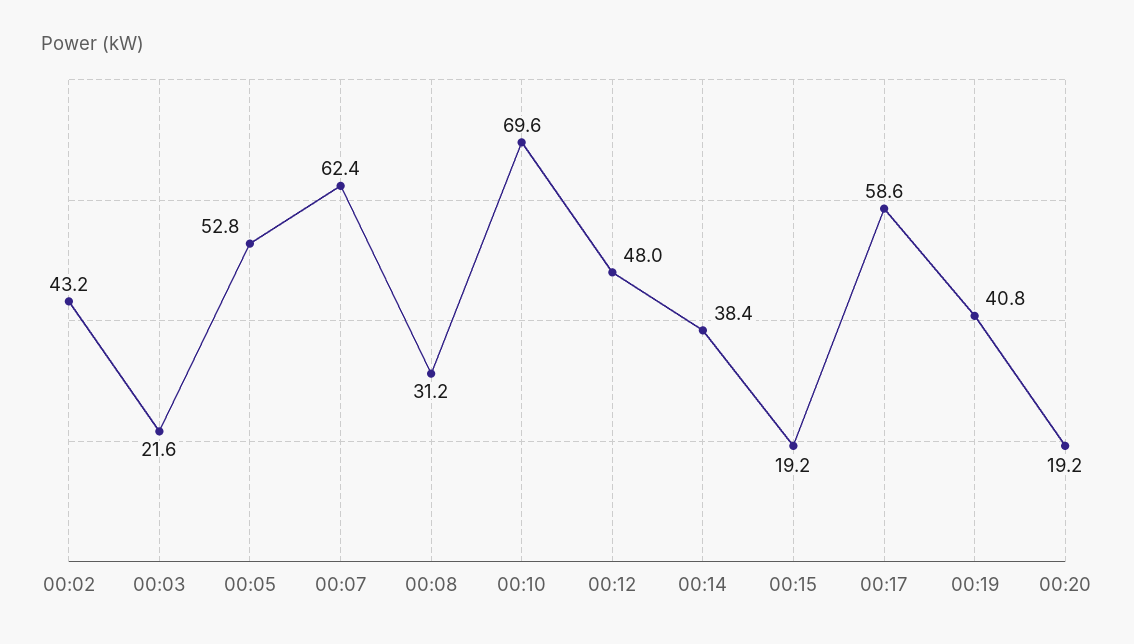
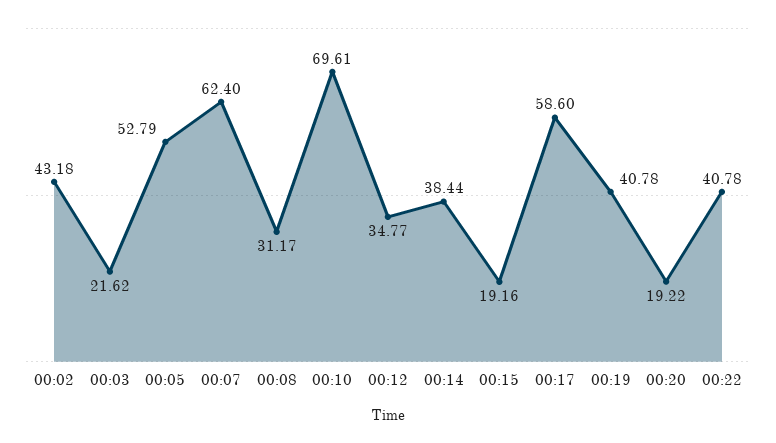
00:12: 48 -> 34.77
00:22: none -> 40.78

